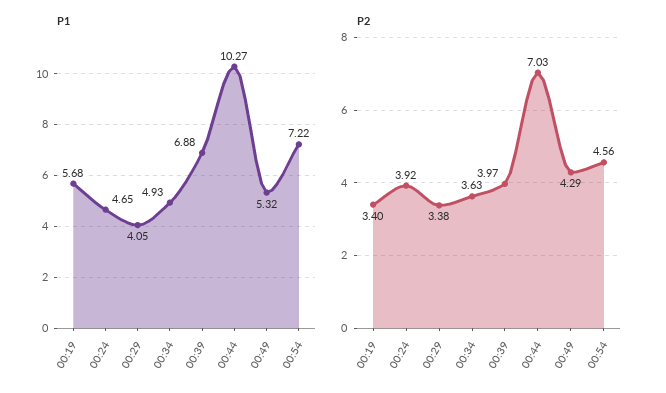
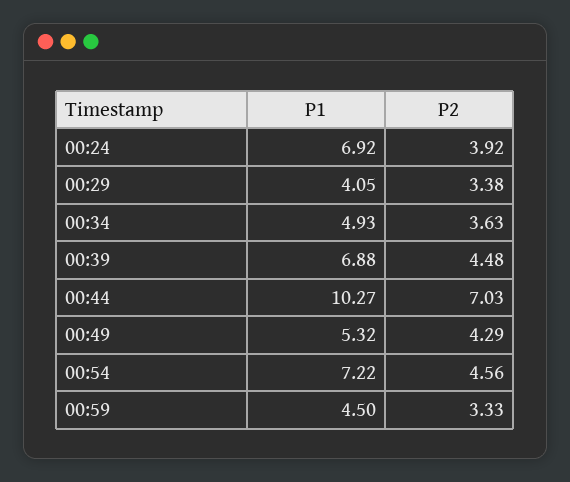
P1, 00:19: 5.68 -> none
P1, 00:24: 4.65 -> 6.92
P2, 00:19: 3.4 -> none
P2, 00:39: 3.97 -> 4.48
P1, 00:59: none -> 4.5
P2, 00:59: none -> 3.33

